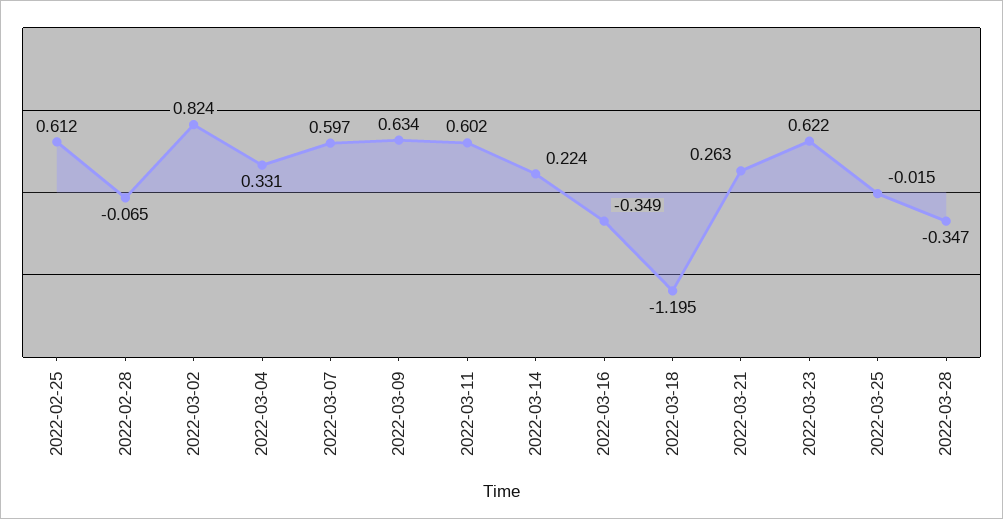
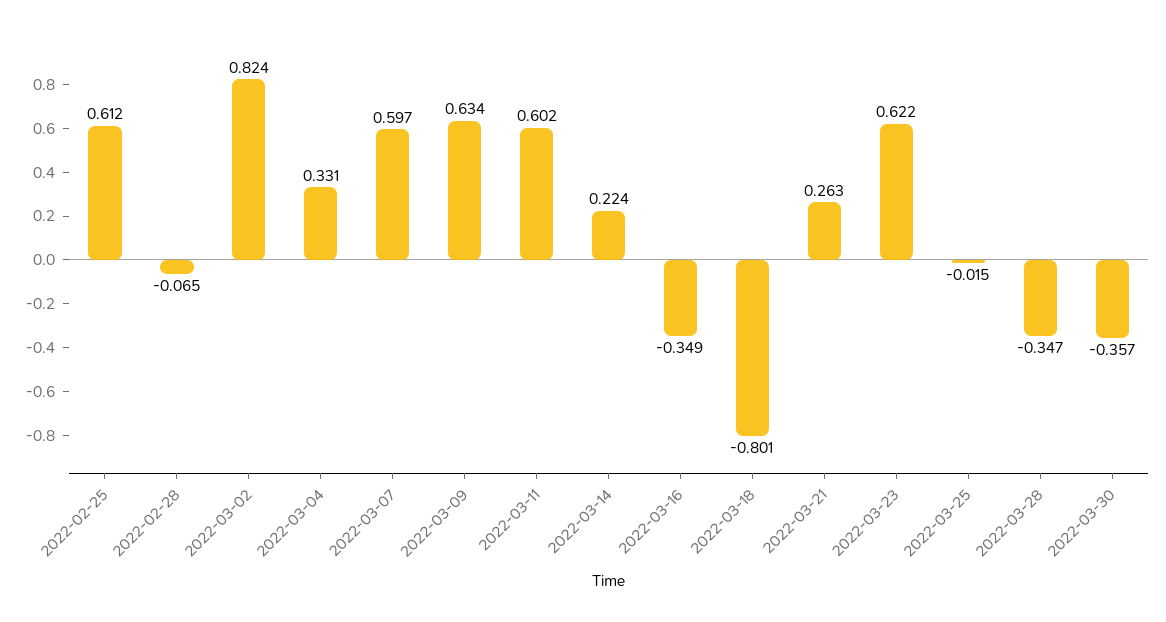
2022-03-18: -1.195 -> -0.801
2022-03-30: none -> -0.357

